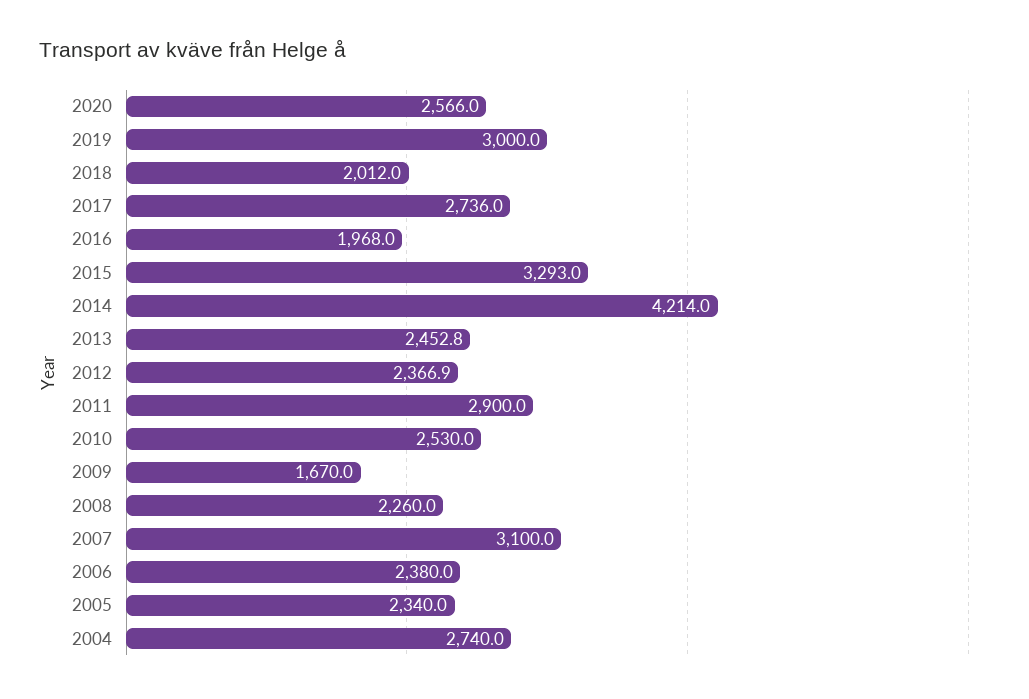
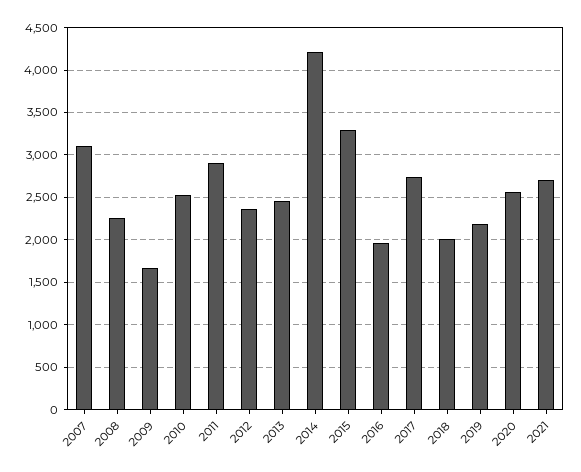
2019: 3000 -> 2200
2006: 2380 -> none
2005: 2340 -> none
2004: 2740 -> none
2021: none -> 2700

